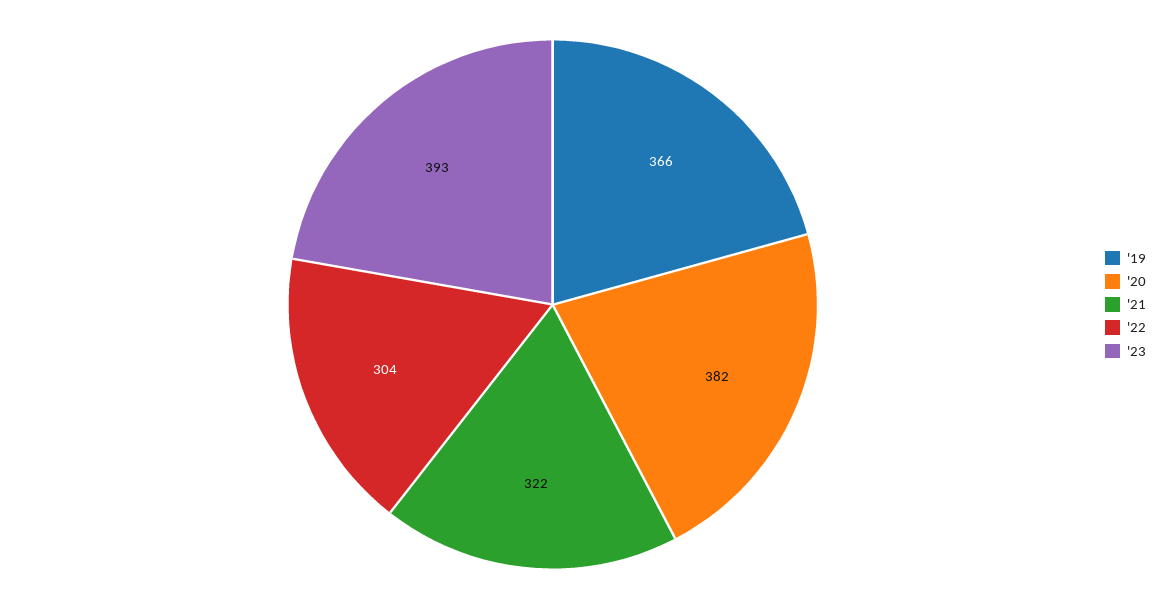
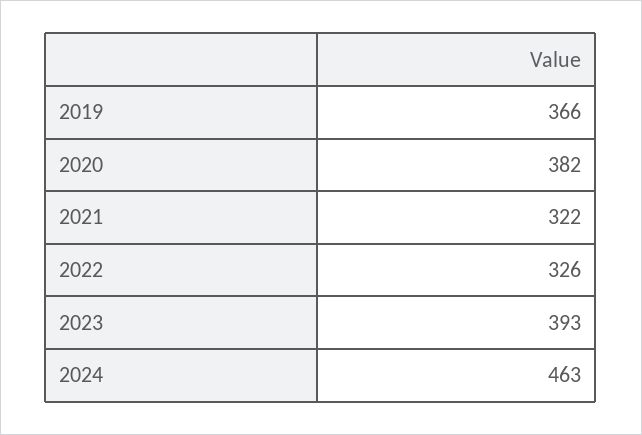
'22: 304 -> 326
2024: none -> 463

